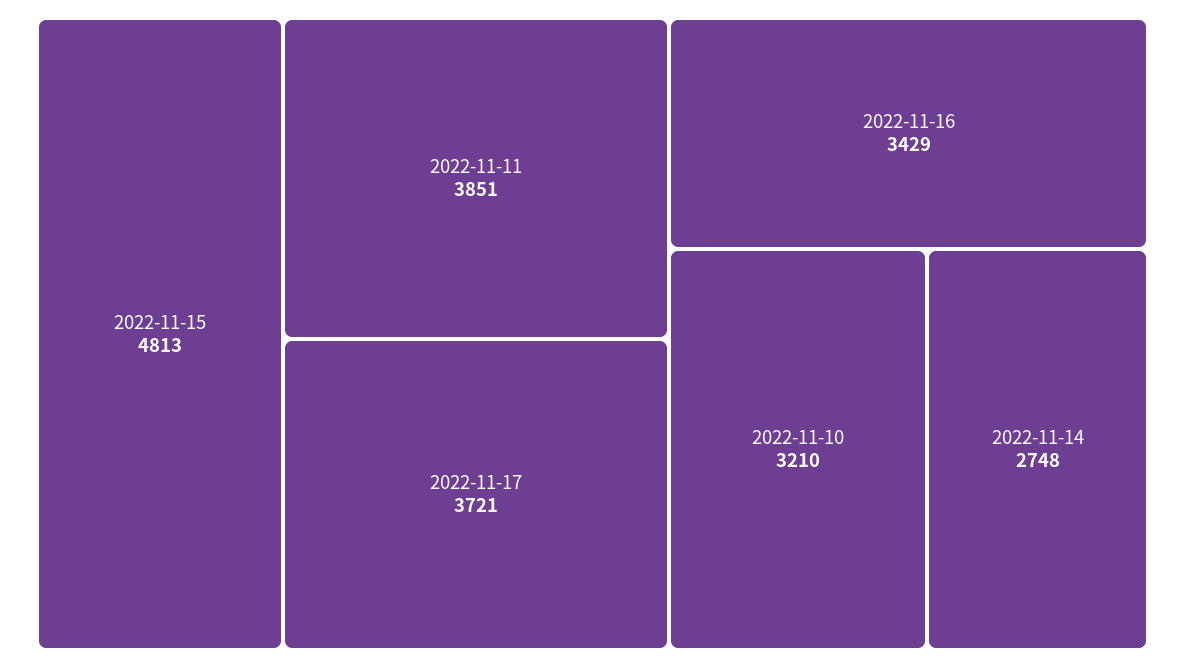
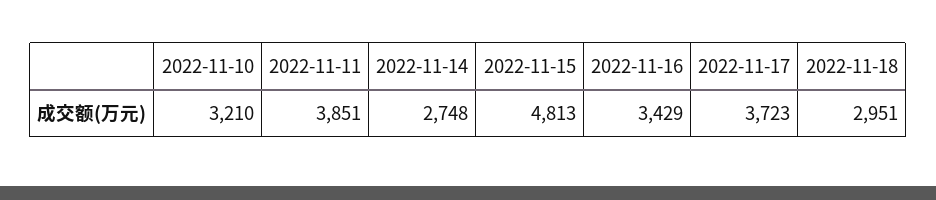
2022-11-17: 3721 -> 3723
2022-11-18: none -> 2951

